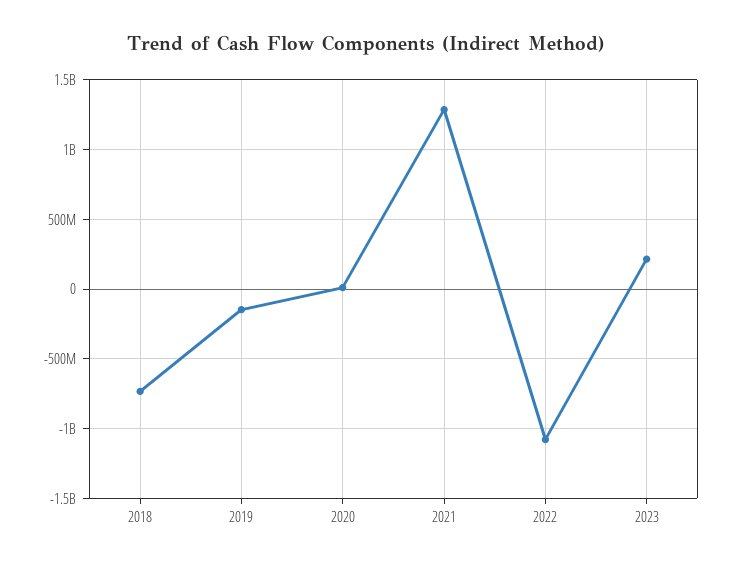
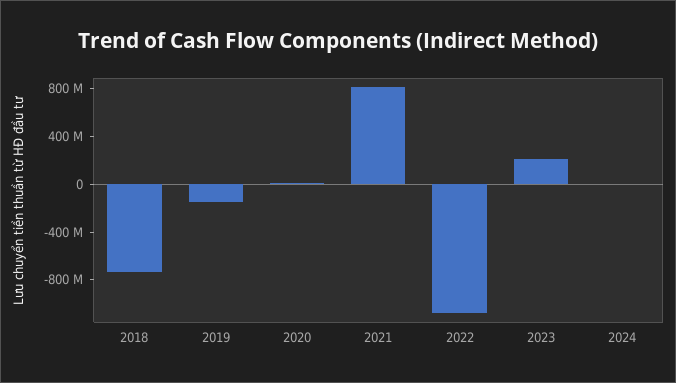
2021: 1300000000 -> 800000000
2024: none -> 0

